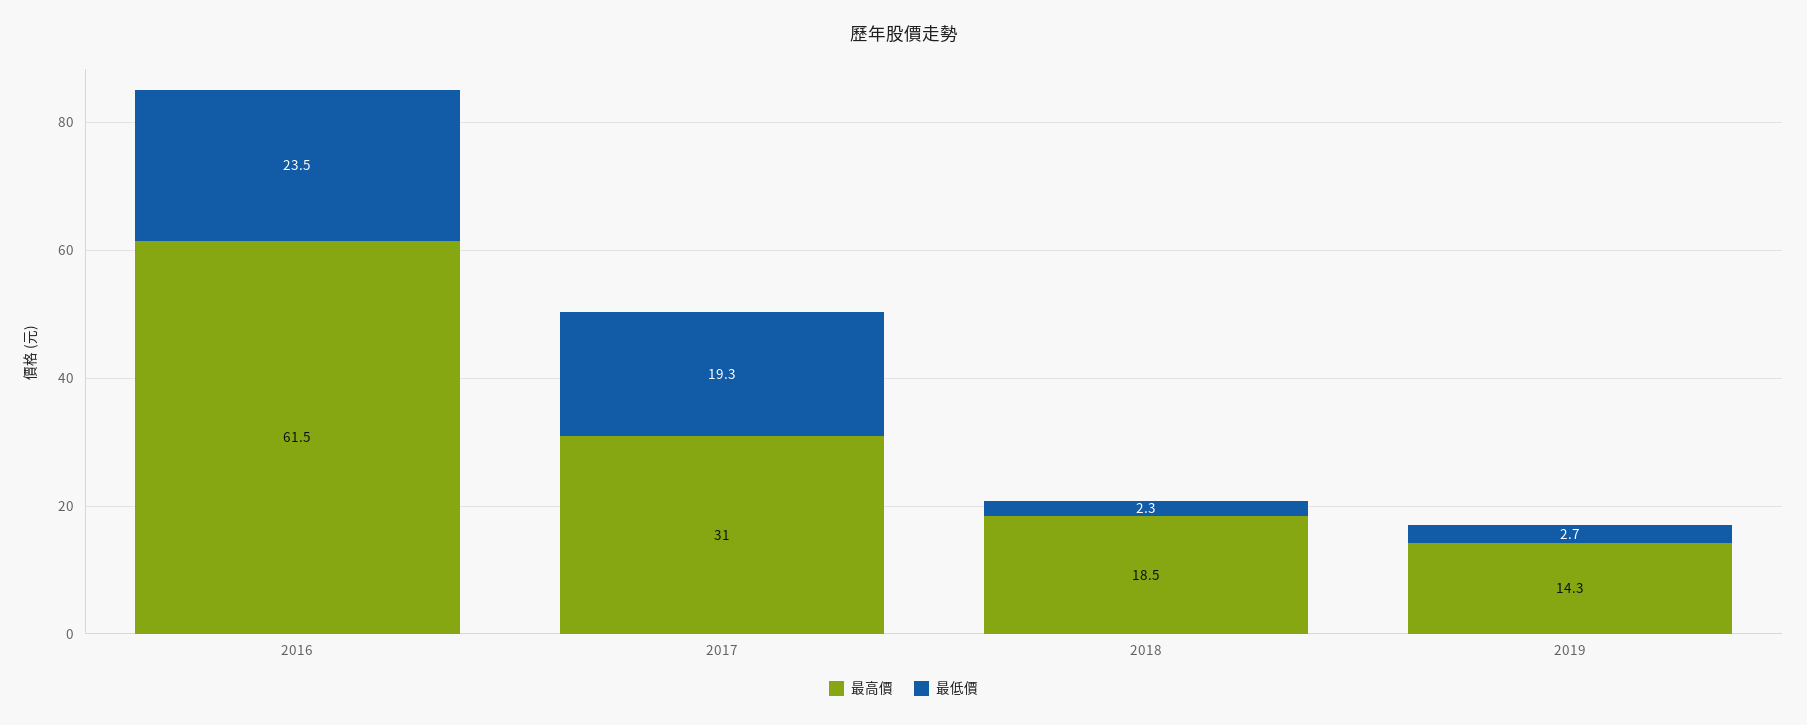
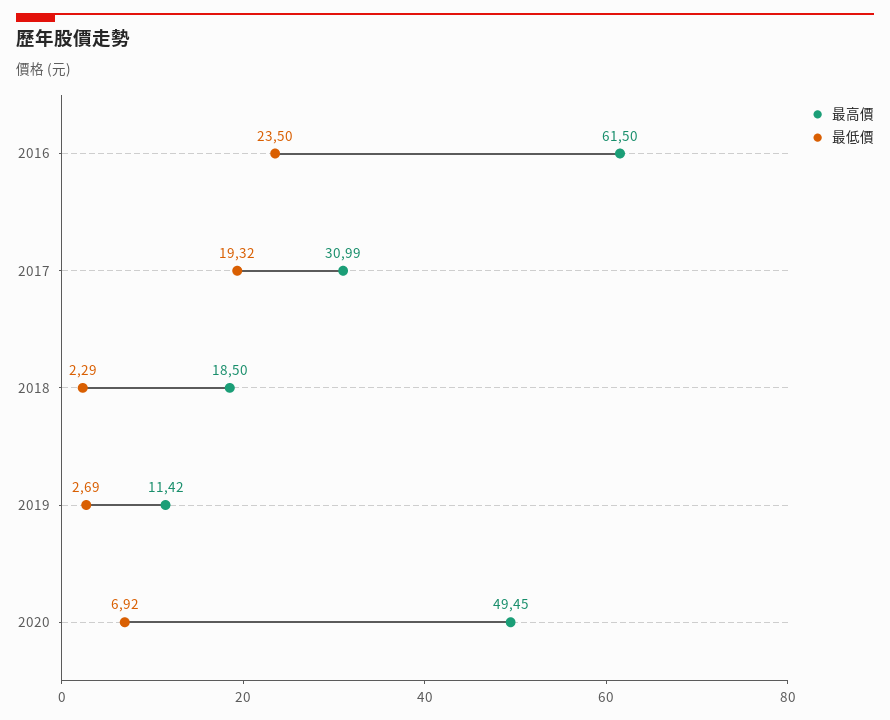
最高價, 2019: 14.3 -> 11.42
最高價, 2020: none -> 49.45
最低價, 2020: none -> 6.92

